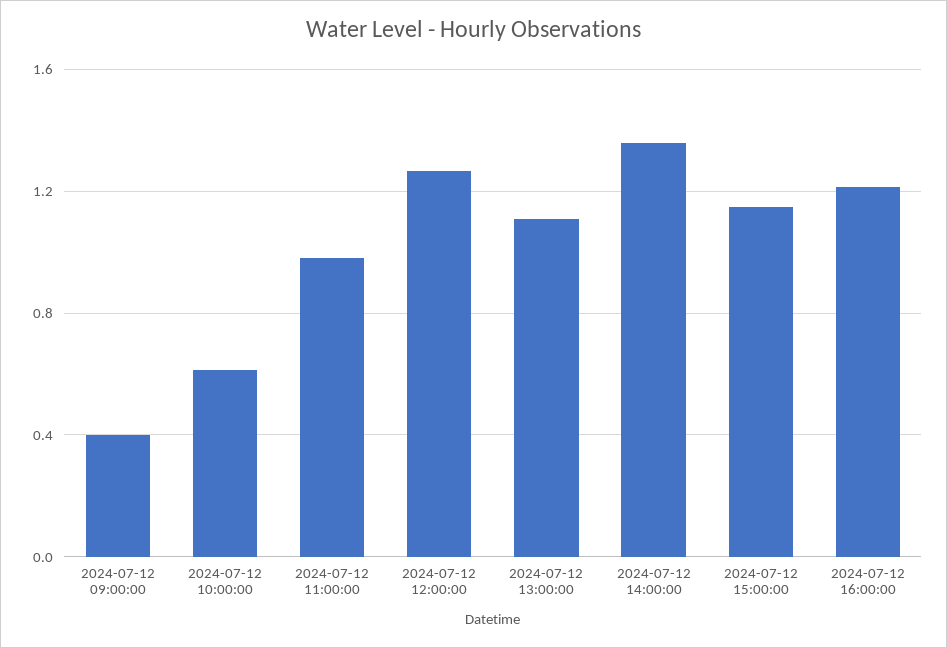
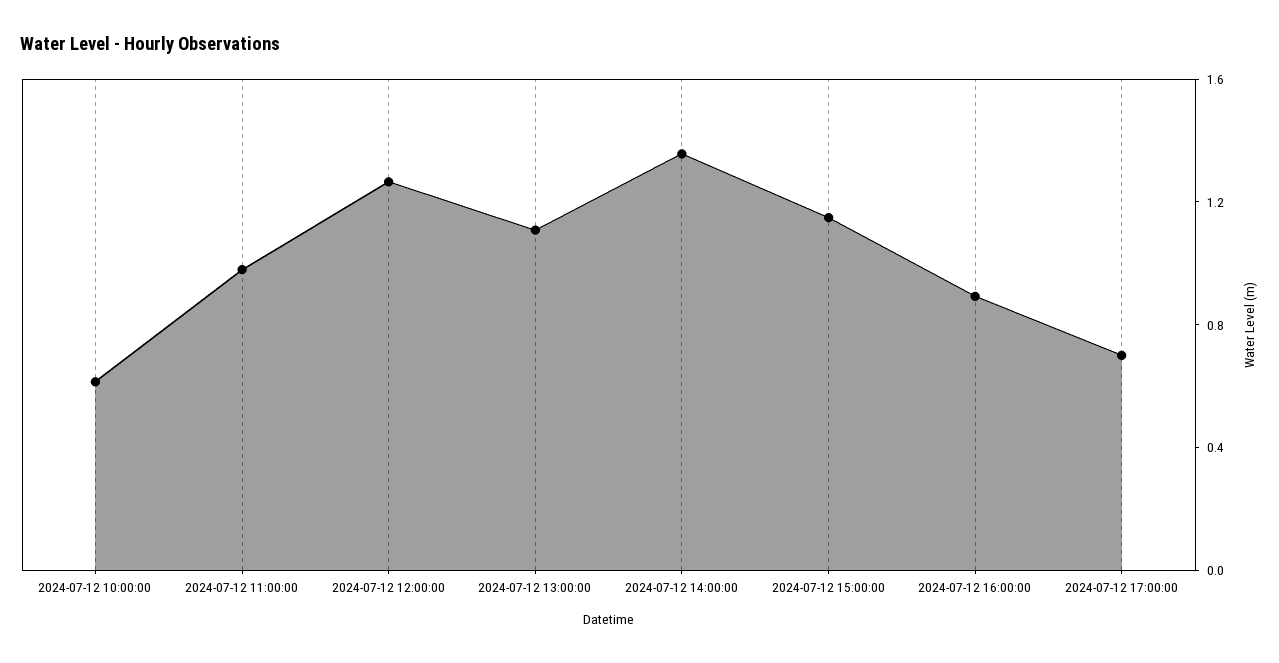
2024-07-12 09:00:00: 0.4 -> none
2024-07-12 16:00:00: 1.2 -> 0.9
2024-07-12 17:00:00: none -> 0.7

